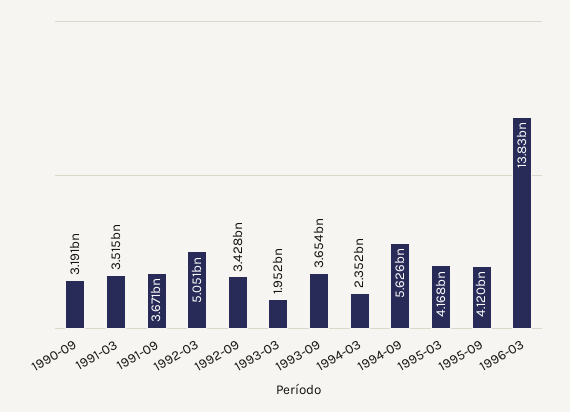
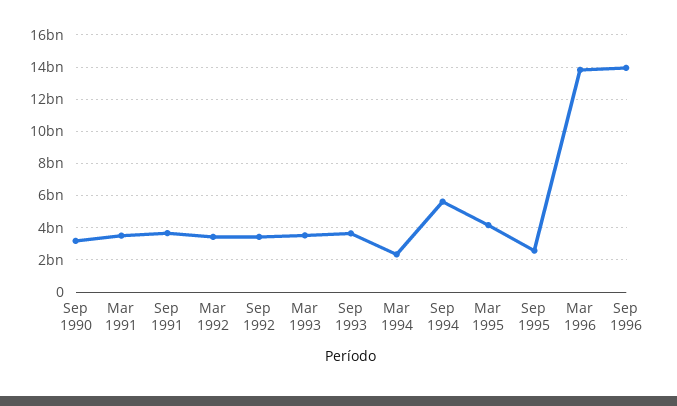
1992-03: 5051000000 -> 3500000000
1993-03: 1952000000 -> 3500000000
1995-09: 4120000000 -> 2500000000
Sep 1996: none -> 14000000000

